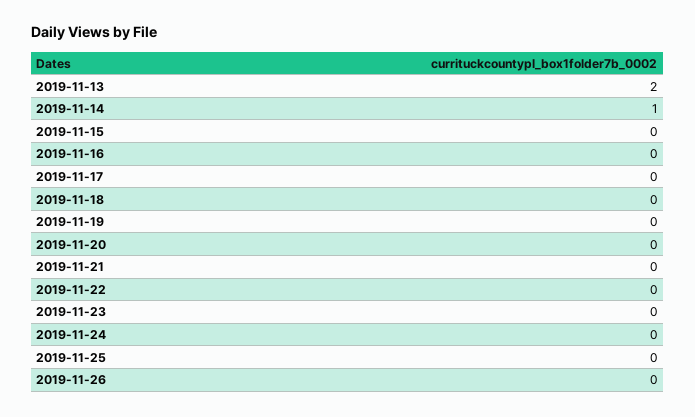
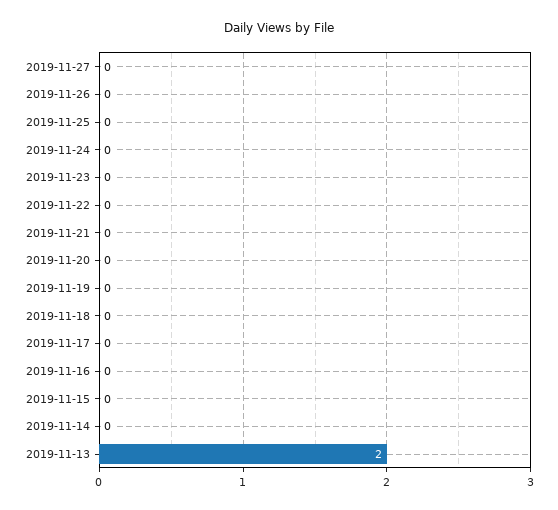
2019-11-14: 1 -> 0
2019-11-27: none -> 0

